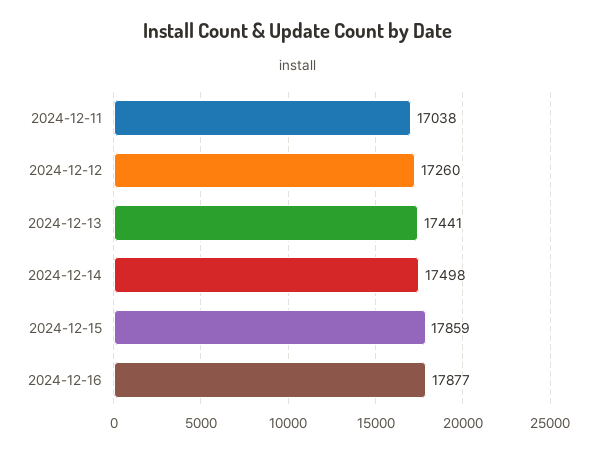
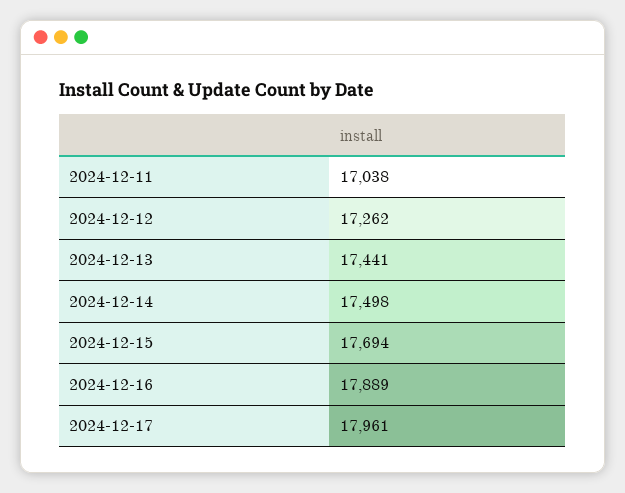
2024-12-12: 17260 -> 17262
2024-12-15: 17859 -> 17694
2024-12-16: 17877 -> 17889
2024-12-17: none -> 17961

